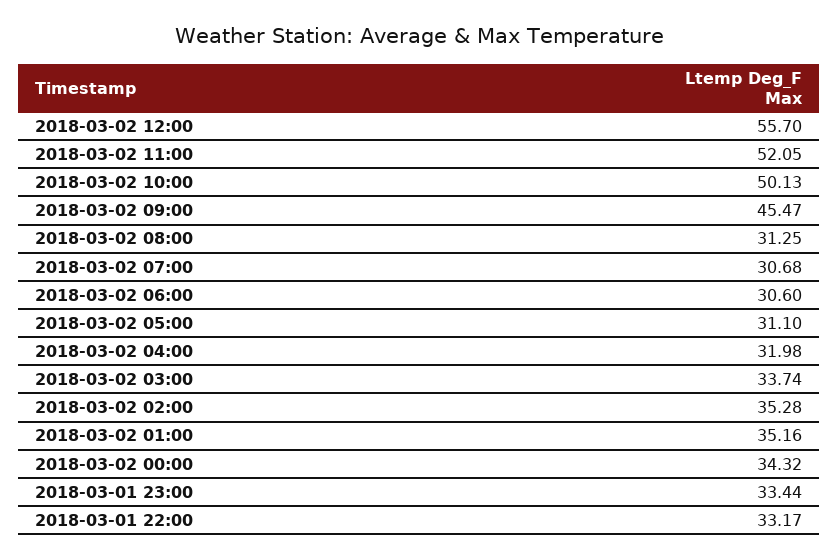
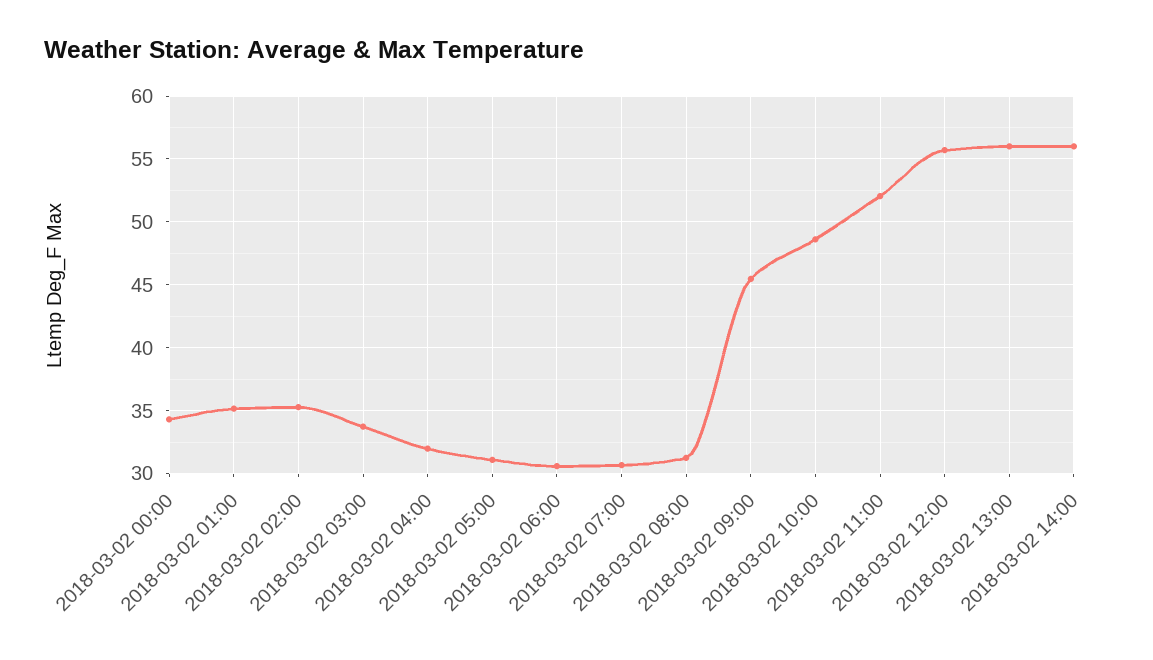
2018-03-02 10:00: 50.13 -> 48.5
2018-03-01 23:00: 33.44 -> none
2018-03-01 22:00: 33.17 -> none
2018-03-02 13:00: none -> 56
2018-03-02 14:00: none -> 56

